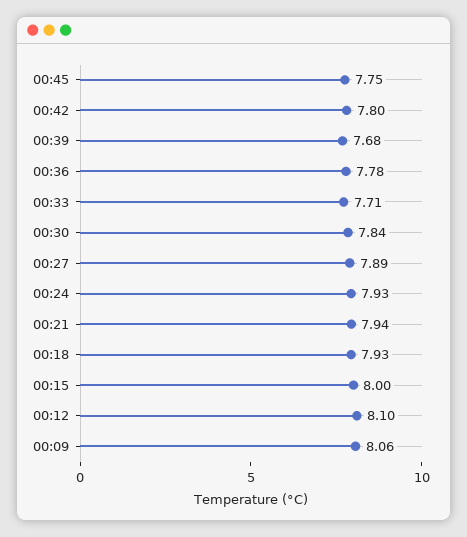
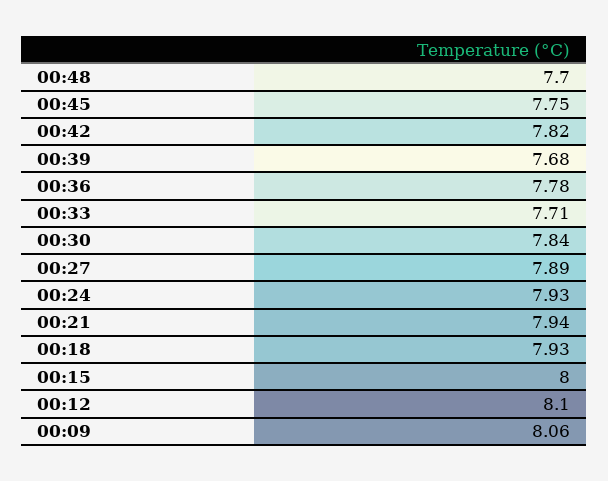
00:42: 7.8 -> 7.82
00:48: none -> 7.7

